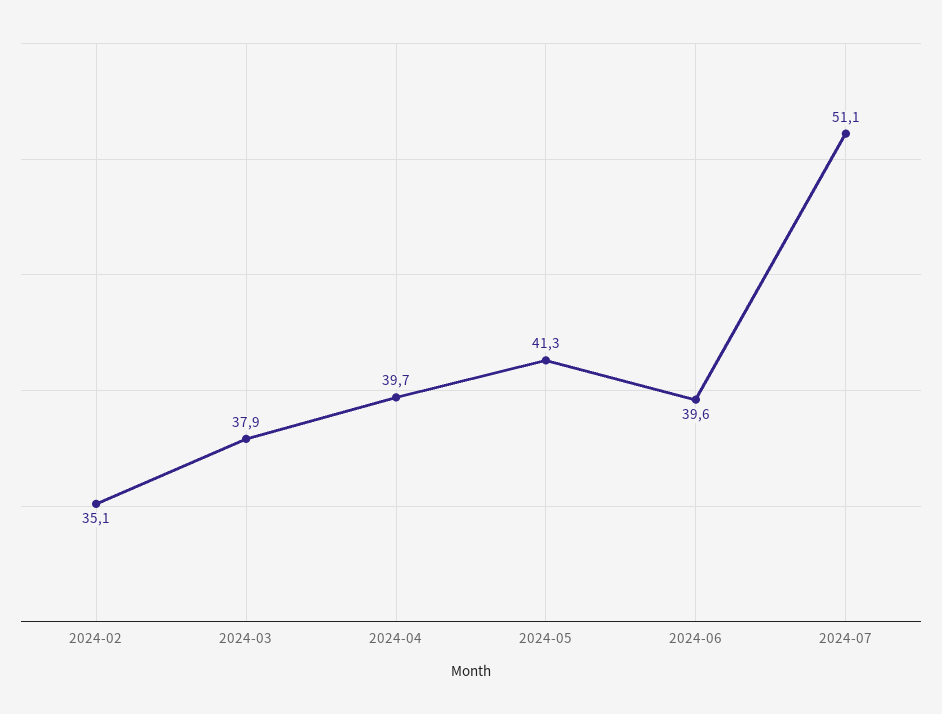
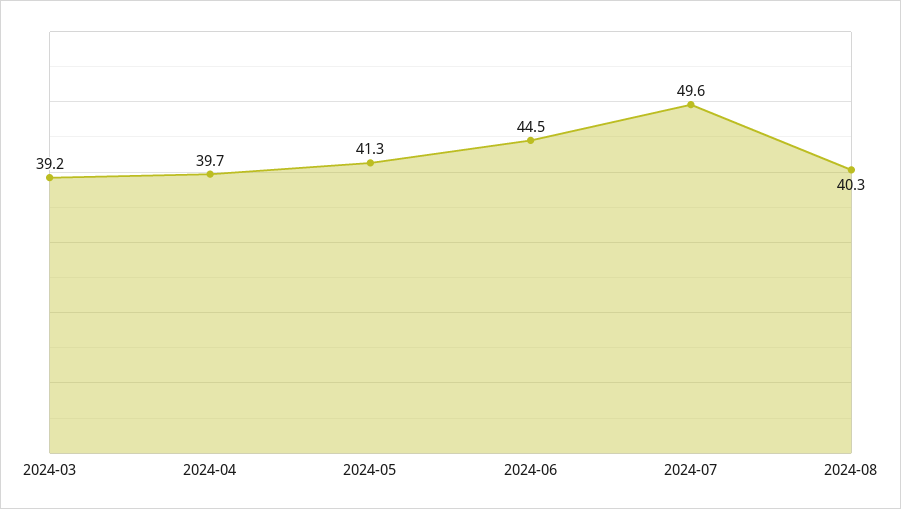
2024-02: 35.1 -> none
2024-03: 37.9 -> 39.2
2024-06: 39.6 -> 44.5
2024-07: 51.1 -> 49.6
2024-08: none -> 40.3

